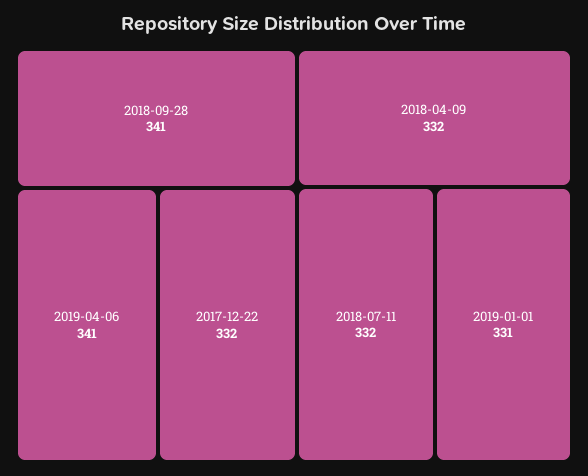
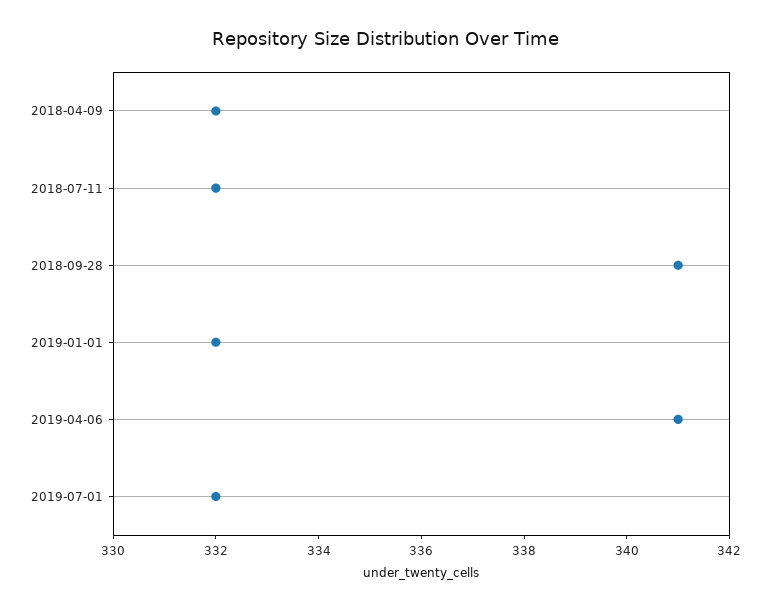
2017-12-22: 332 -> none
2019-01-01: 331 -> 332
2019-07-01: none -> 332

